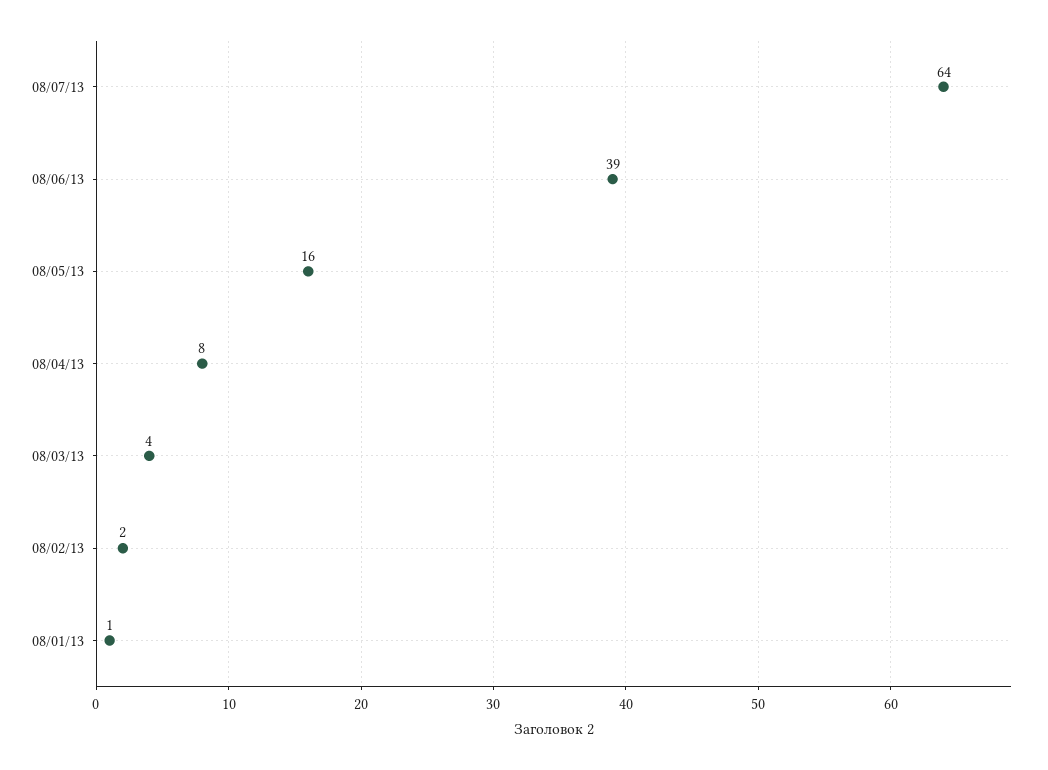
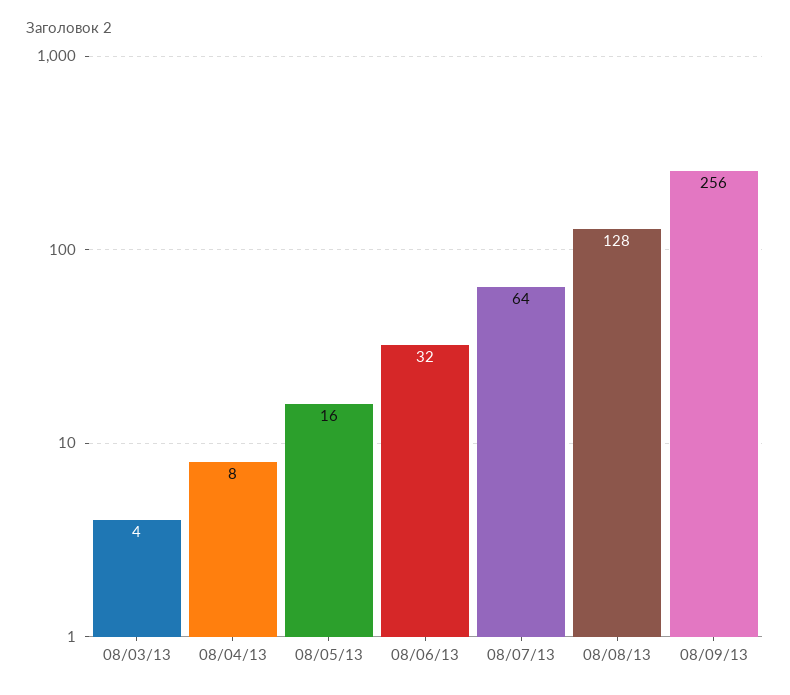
08/06/13: 39 -> 32
08/02/13: 2 -> none
08/01/13: 1 -> none
08/08/13: none -> 128
08/09/13: none -> 256

